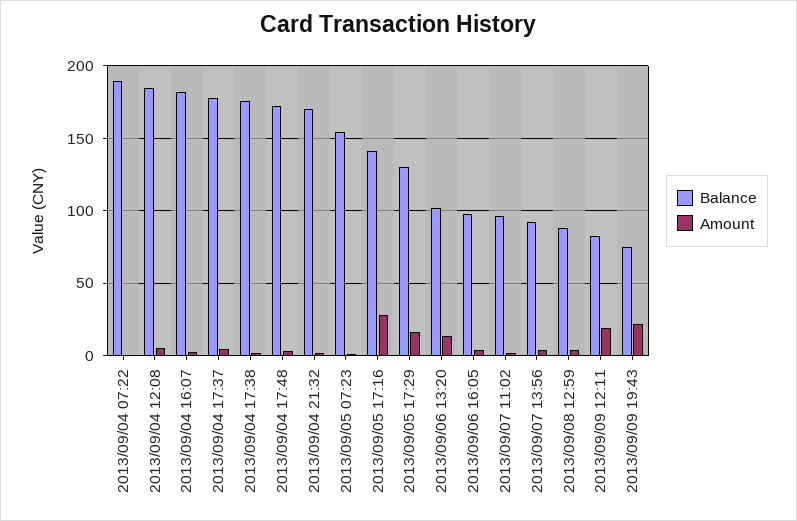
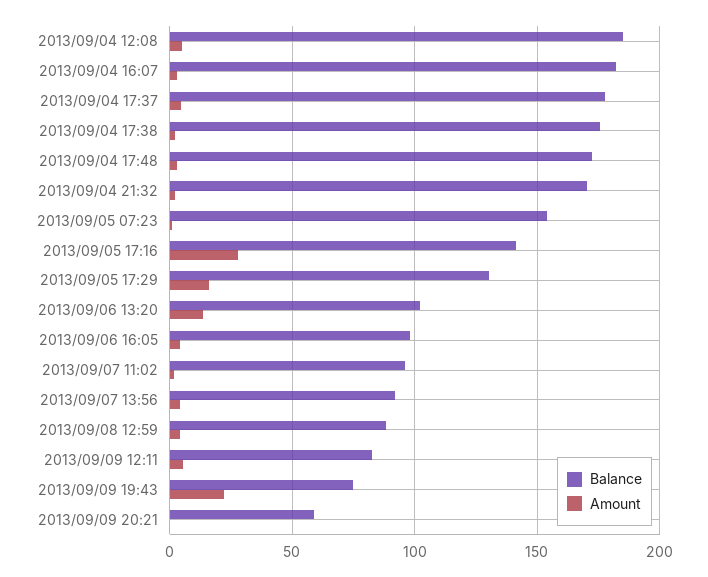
Balance, 2013/09/04 07:22: 190 -> none
Amount, 2013/09/04 07:22: 0 -> none
Amount, 2013/09/09 12:11: 20 -> 5
Balance, 2013/09/09 20:21: none -> 60
Amount, 2013/09/09 20:21: none -> 0

